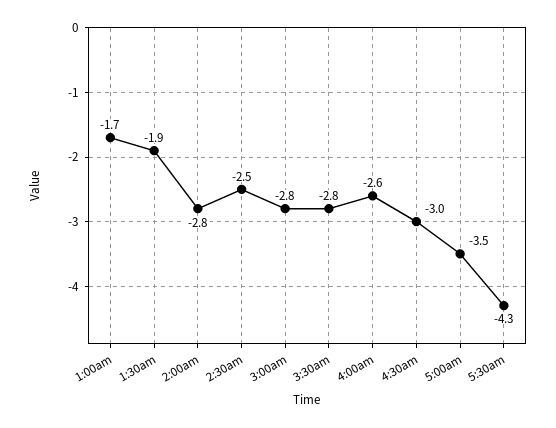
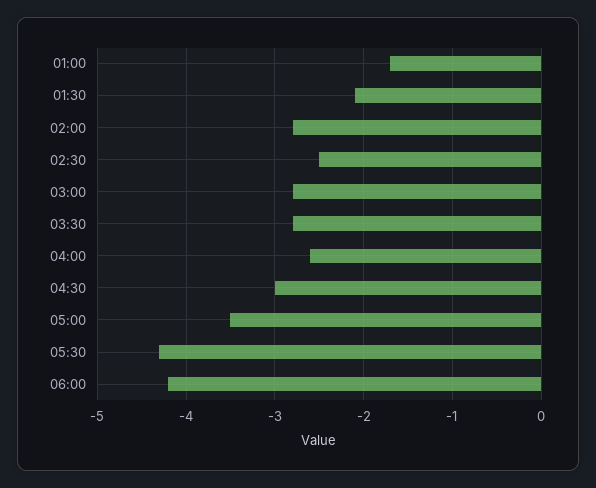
1:30am: -1.9 -> -2.1
06:00: none -> -4.2

